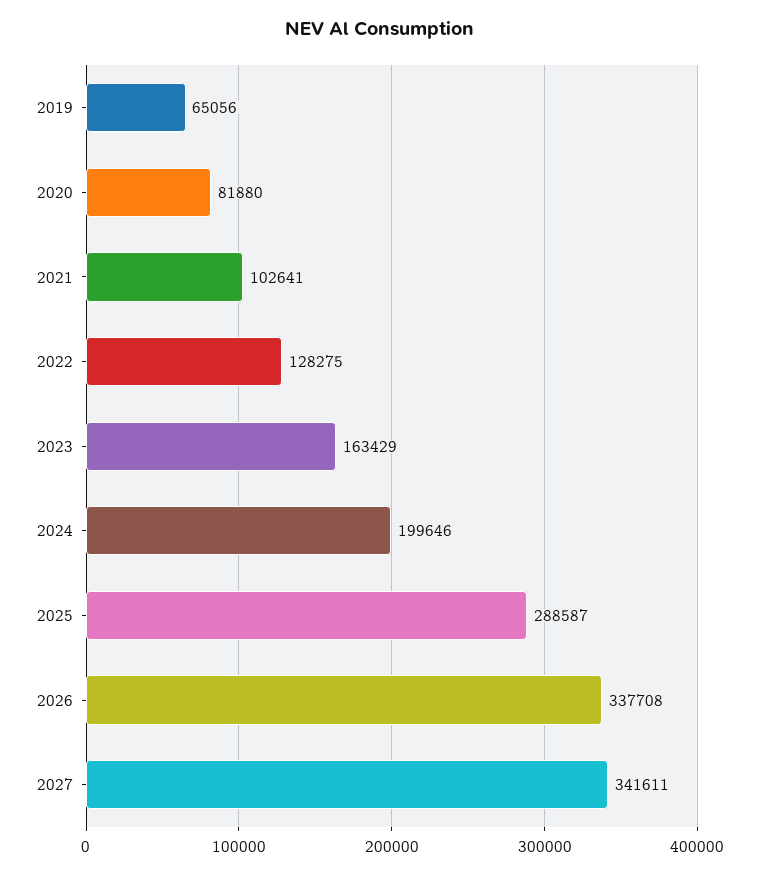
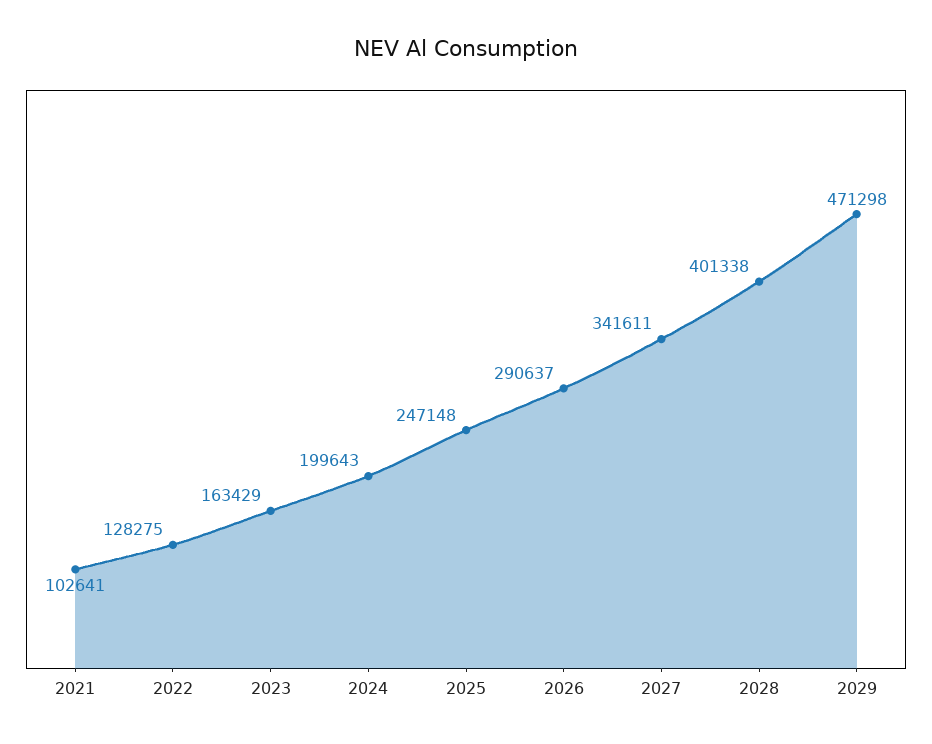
2019: 65056 -> none
2020: 81880 -> none
2024: 199646 -> 199643
2025: 288587 -> 247148
2026: 337708 -> 290637
2028: none -> 401338
2029: none -> 471298

